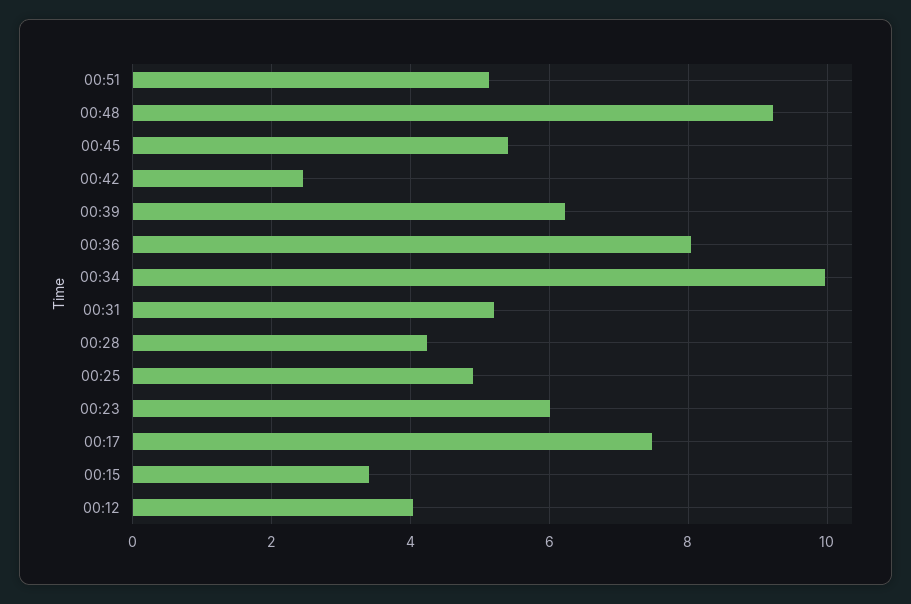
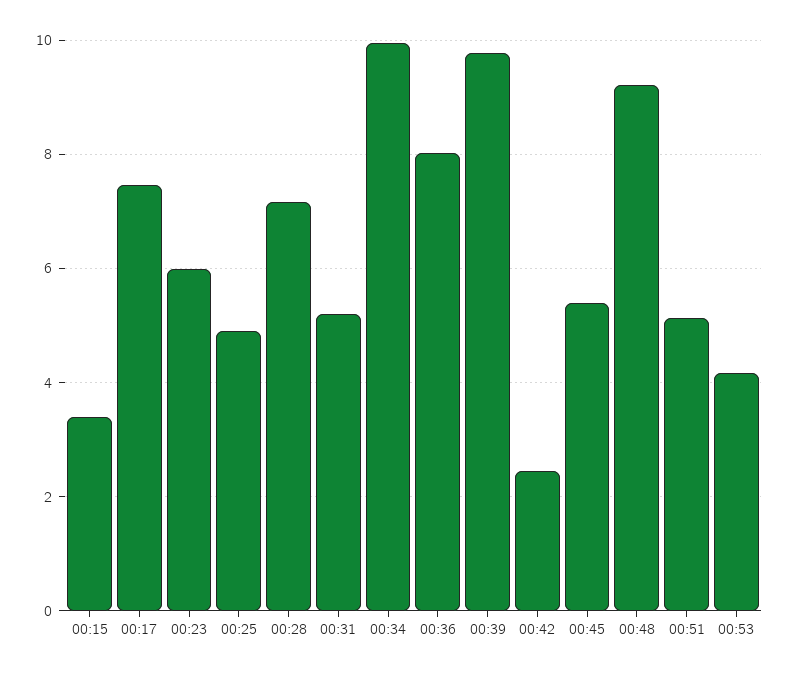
00:39: 6.2 -> 9.8
00:28: 4.2 -> 7.2
00:12: 4 -> none
00:53: none -> 4.2

